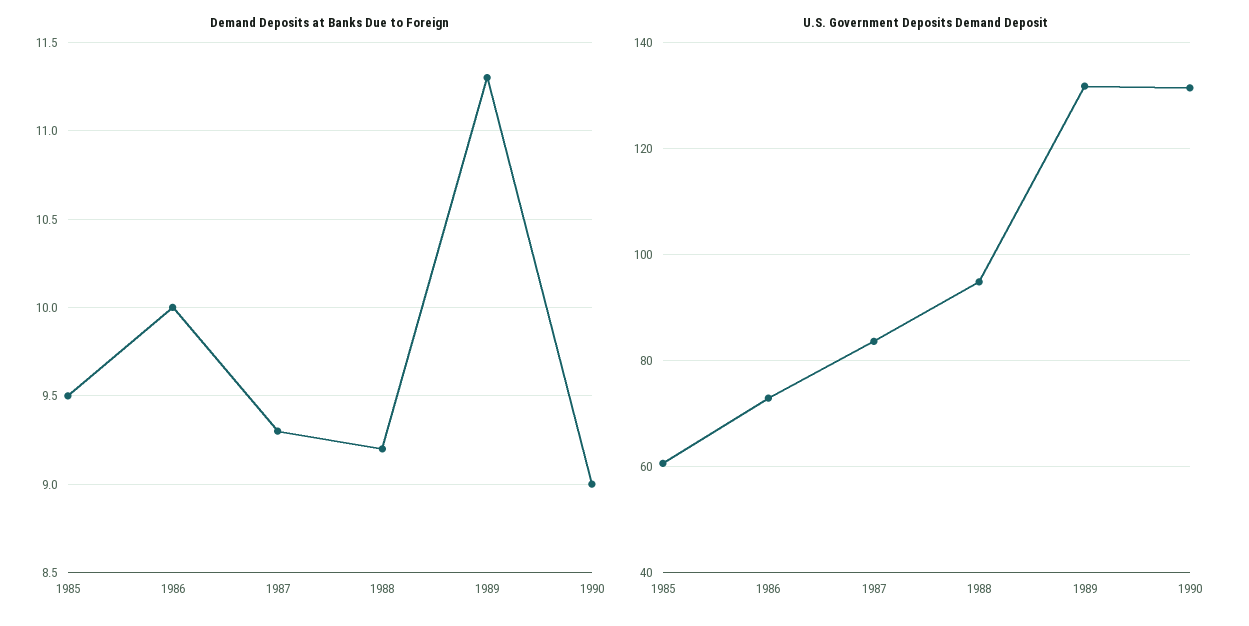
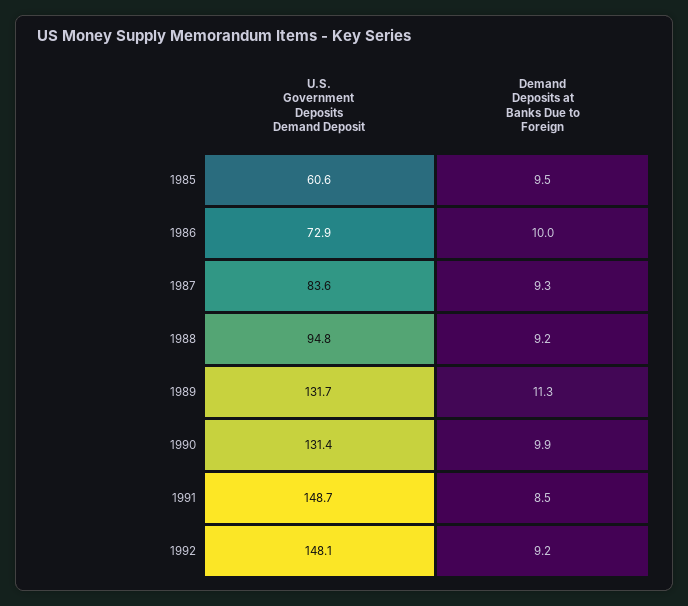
Demand Deposits at Banks Due to Foreign, 1990: 9 -> 9.9
U.S. Government Deposits Demand Deposit, 1991: none -> 148.7
Demand Deposits at Banks Due to Foreign, 1991: none -> 8.5
U.S. Government Deposits Demand Deposit, 1992: none -> 148.1
Demand Deposits at Banks Due to Foreign, 1992: none -> 9.2

